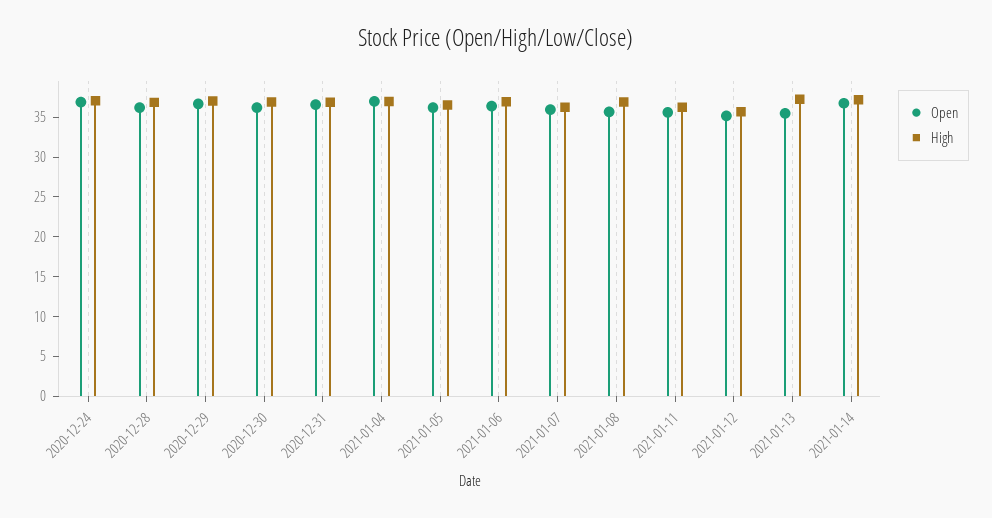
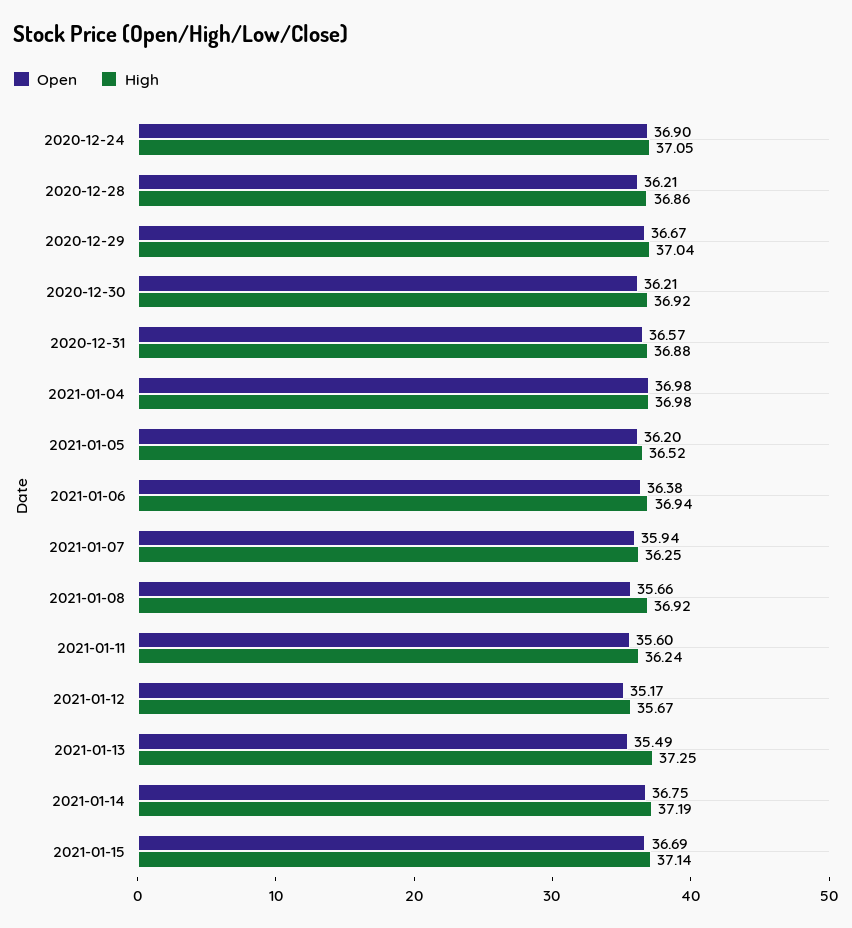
Open, 2021-01-15: none -> 36.69
High, 2021-01-15: none -> 37.14

